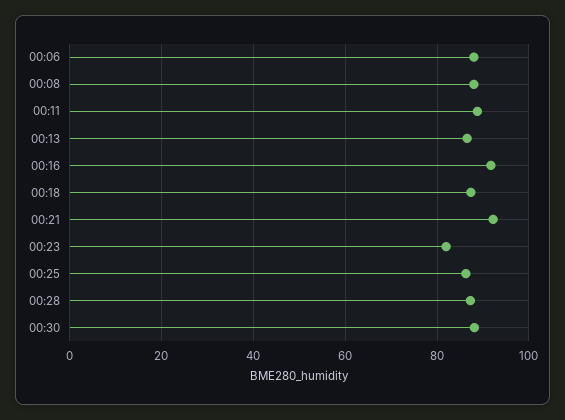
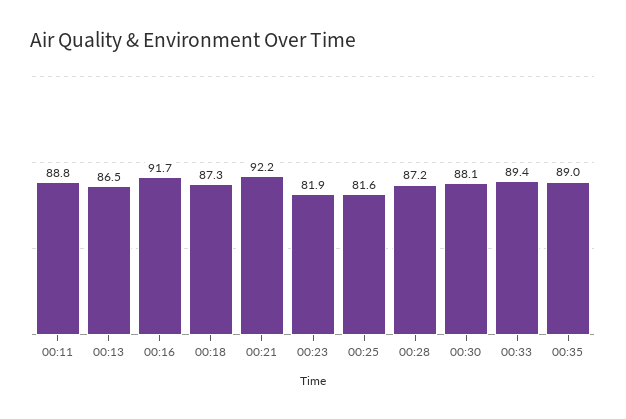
00:06: 88 -> none
00:08: 88 -> none
00:25: 86 -> 81.6
00:33: none -> 89.4
00:35: none -> 89

